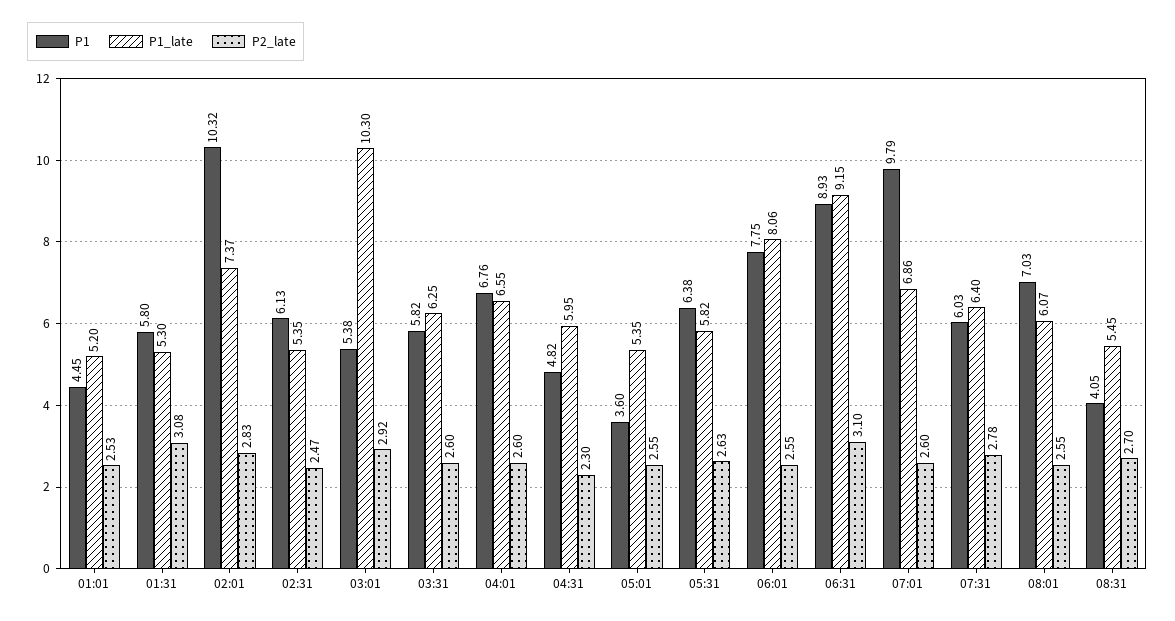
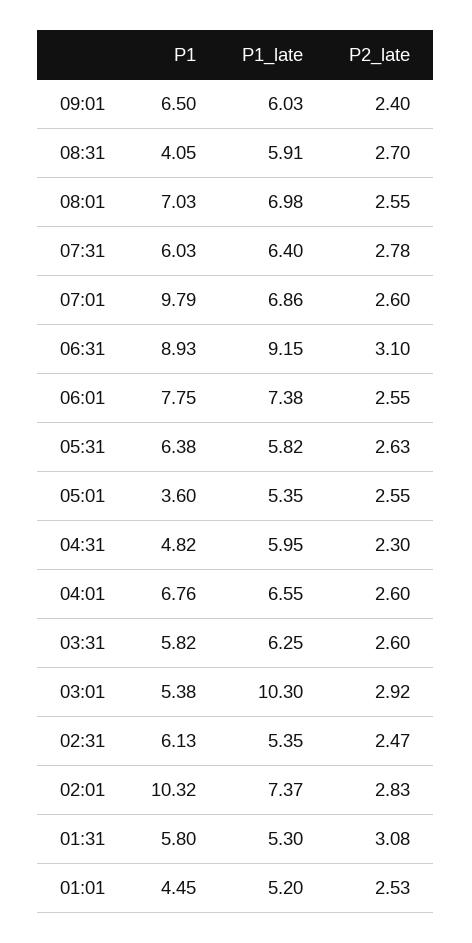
P1_late, 06:01: 8.06 -> 7.38
P1_late, 08:01: 6.07 -> 6.98
P1_late, 08:31: 5.45 -> 5.91
P1, 09:01: none -> 6.5
P1_late, 09:01: none -> 6.03
P2_late, 09:01: none -> 2.4

